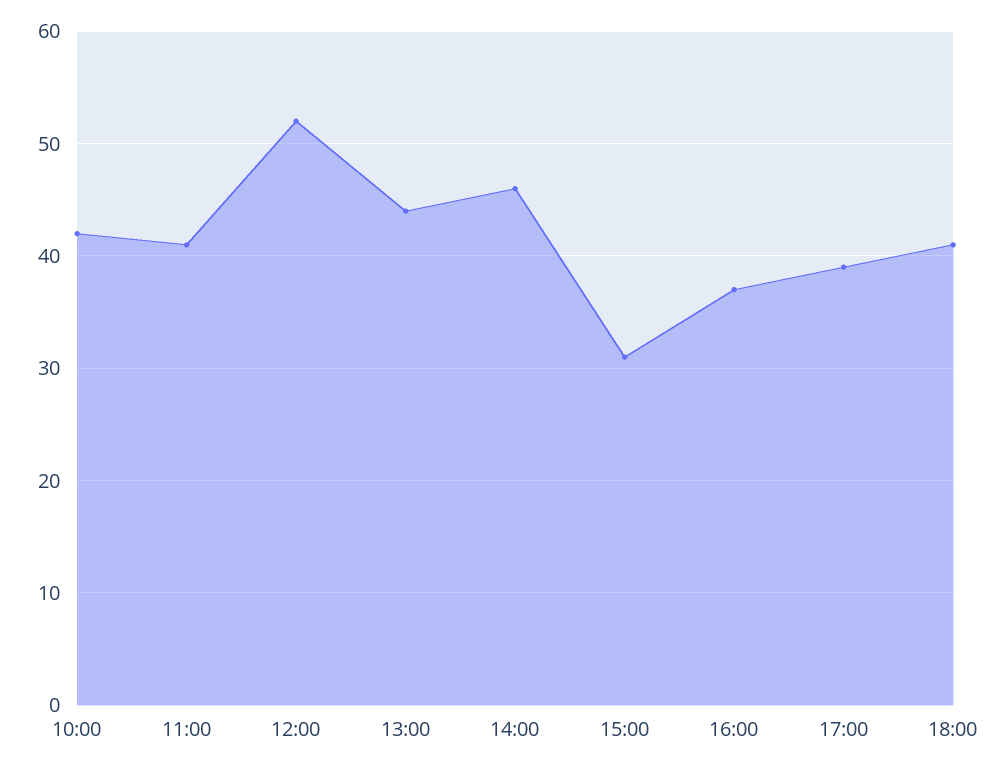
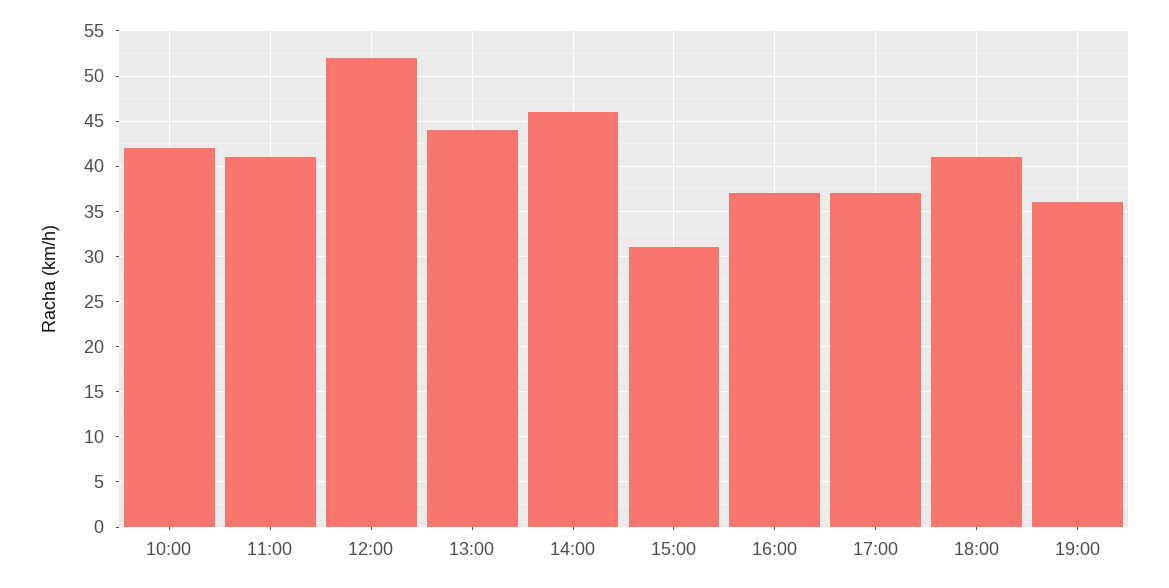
17:00: 39 -> 37
19:00: none -> 36

